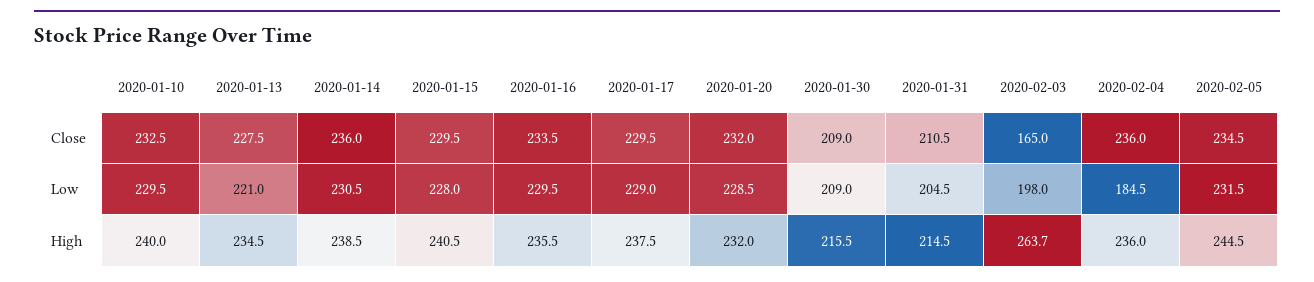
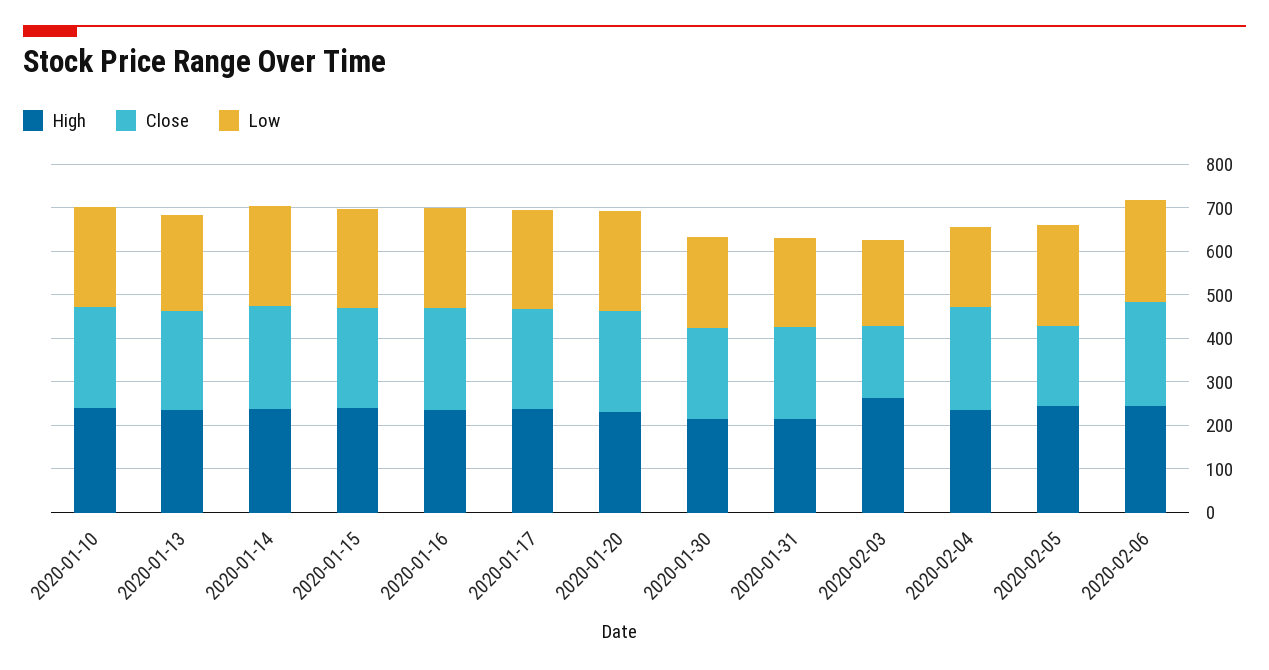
Close, 2020-02-05: 234.5 -> 180
High, 2020-02-06: none -> 240
Close, 2020-02-06: none -> 240
Low, 2020-02-06: none -> 240

